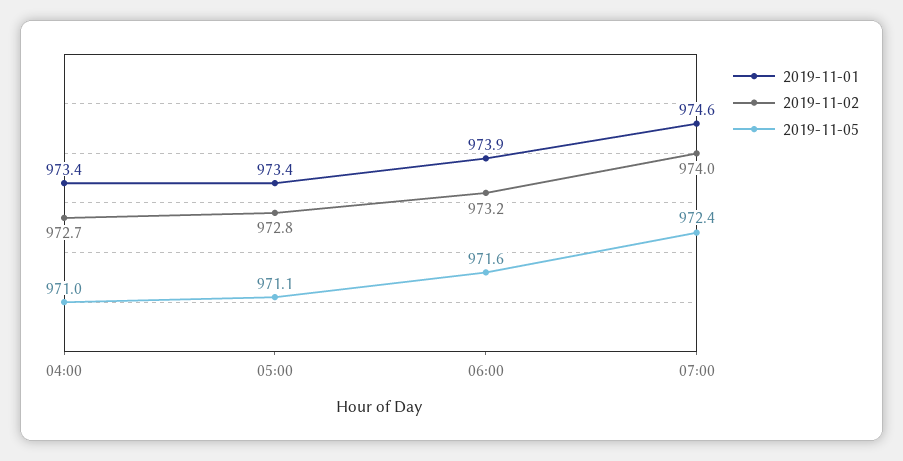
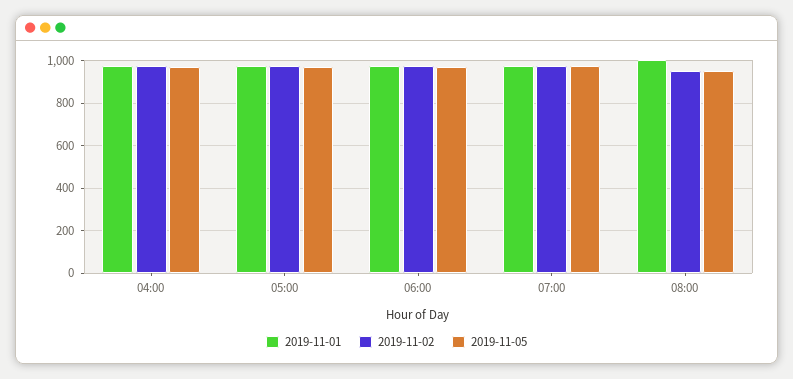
2019-11-01, 08:00: none -> 1000
2019-11-02, 08:00: none -> 950
2019-11-05, 08:00: none -> 950

